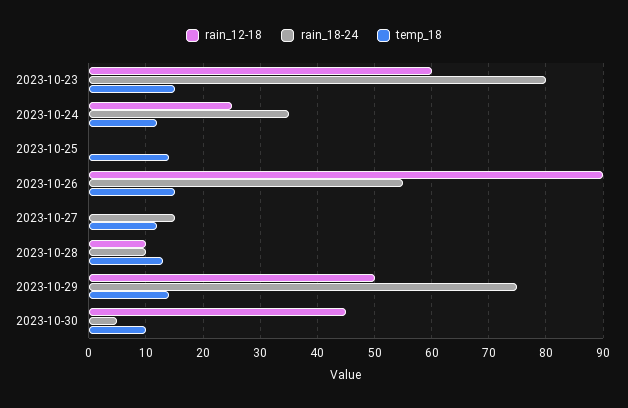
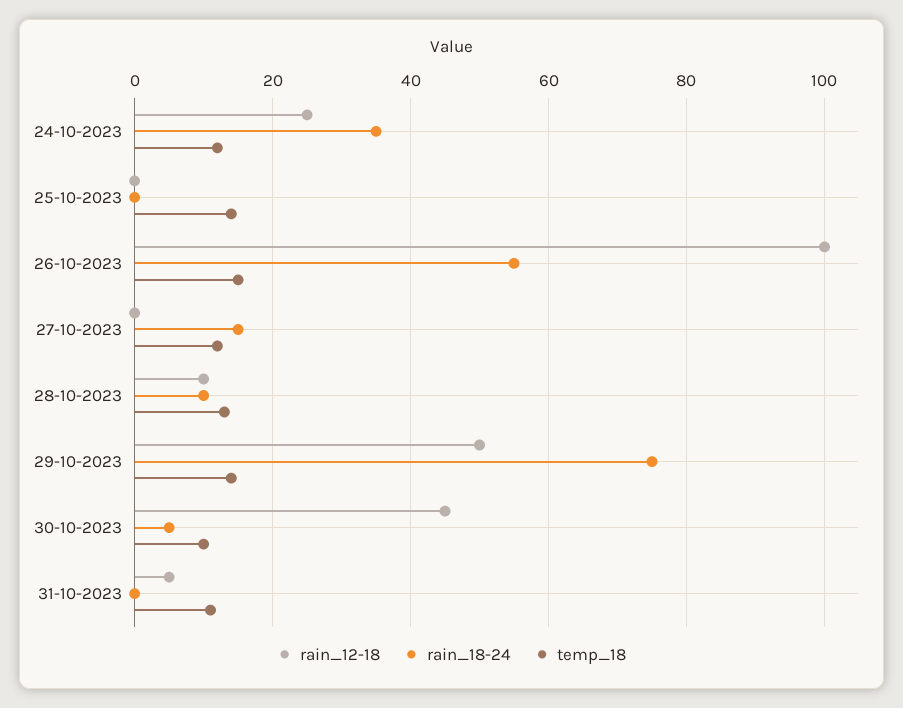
rain_12-18, 2023-10-23: 60 -> none
rain_18-24, 2023-10-23: 80 -> none
temp_18, 2023-10-23: 15 -> none
rain_12-18, 2023-10-26: 90 -> 100
rain_12-18, 31-10-2023: none -> 5
rain_18-24, 31-10-2023: none -> 0
temp_18, 31-10-2023: none -> 10

